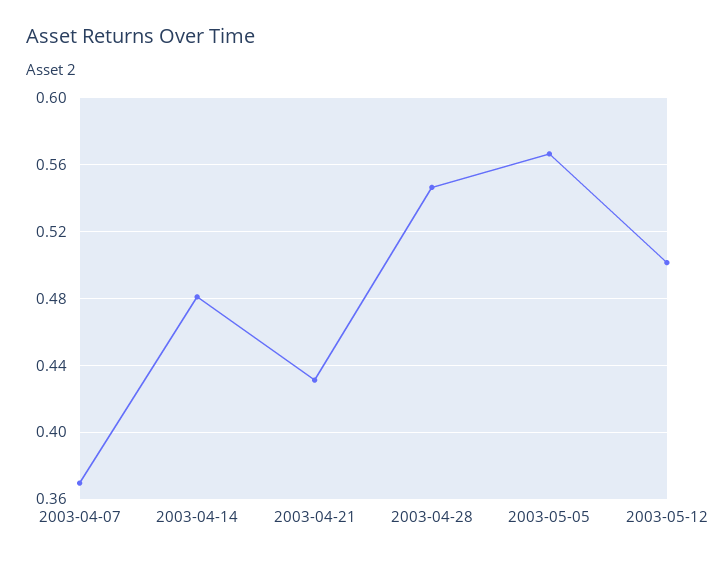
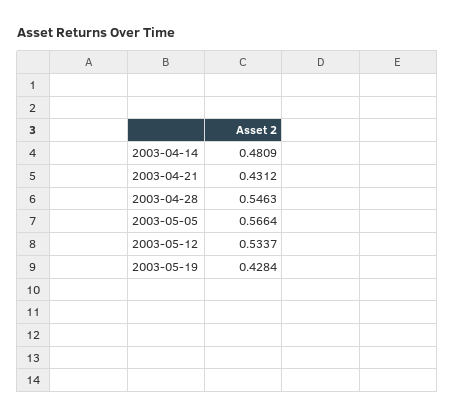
2003-04-07: 0.37 -> none
2003-05-12: 0.5 -> 0.5337
2003-05-19: none -> 0.4284

